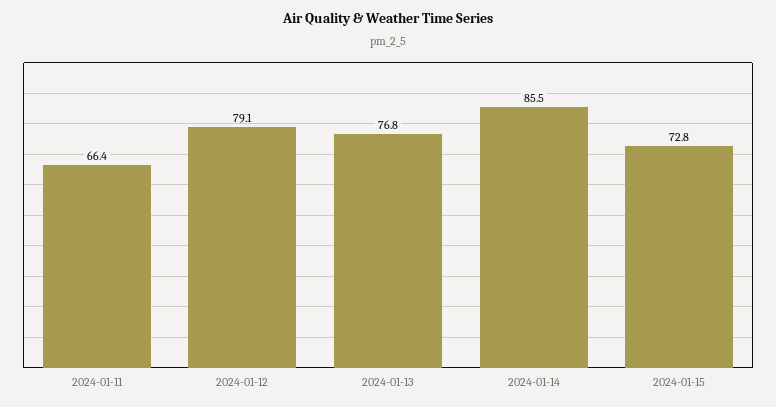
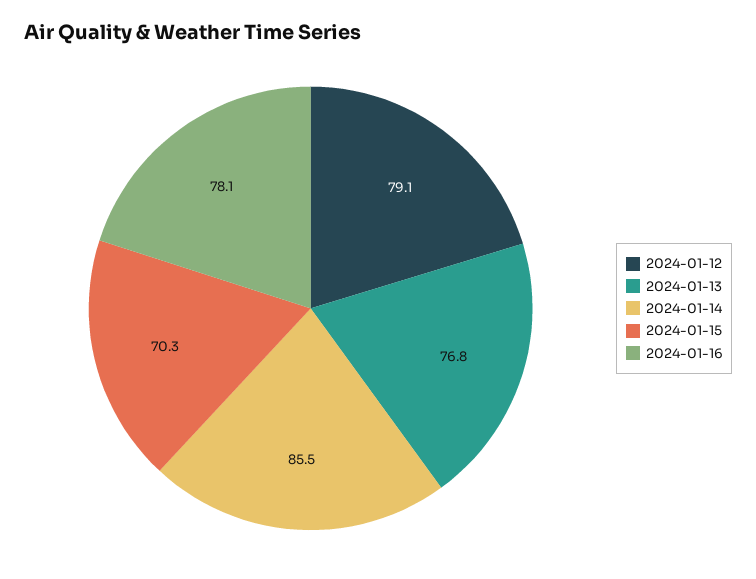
2024-01-11: 66.4 -> none
2024-01-15: 72.8 -> 70.3
2024-01-16: none -> 78.1

